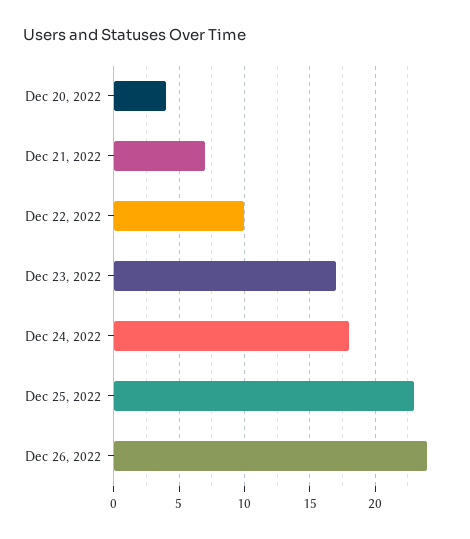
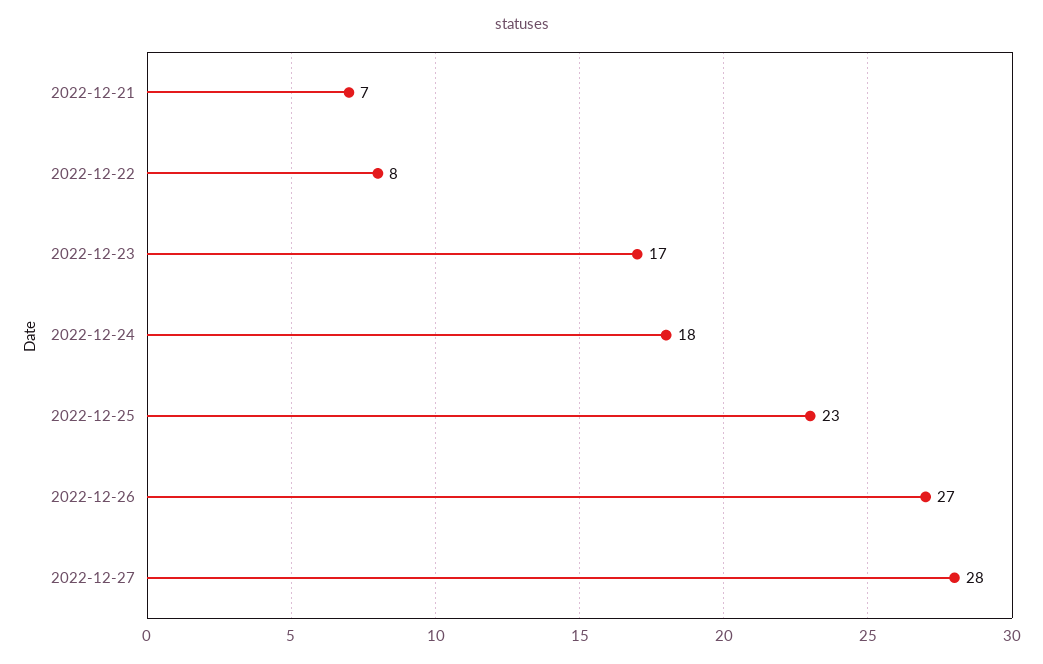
Dec 20, 2022: 4 -> none
Dec 22, 2022: 10 -> 8
Dec 26, 2022: 24 -> 27
2022-12-27: none -> 28

